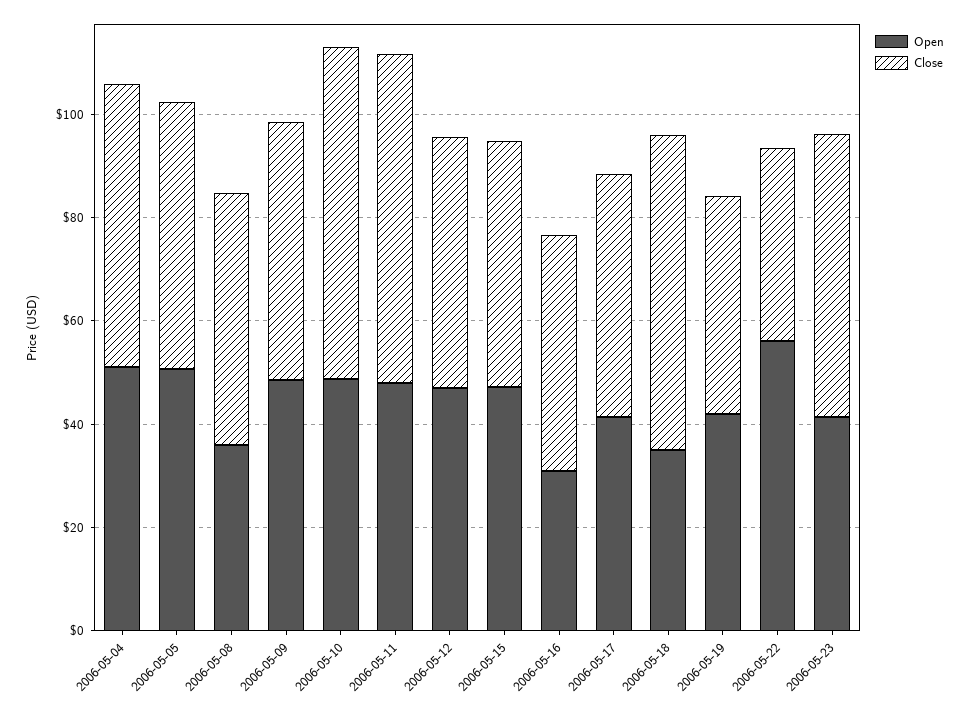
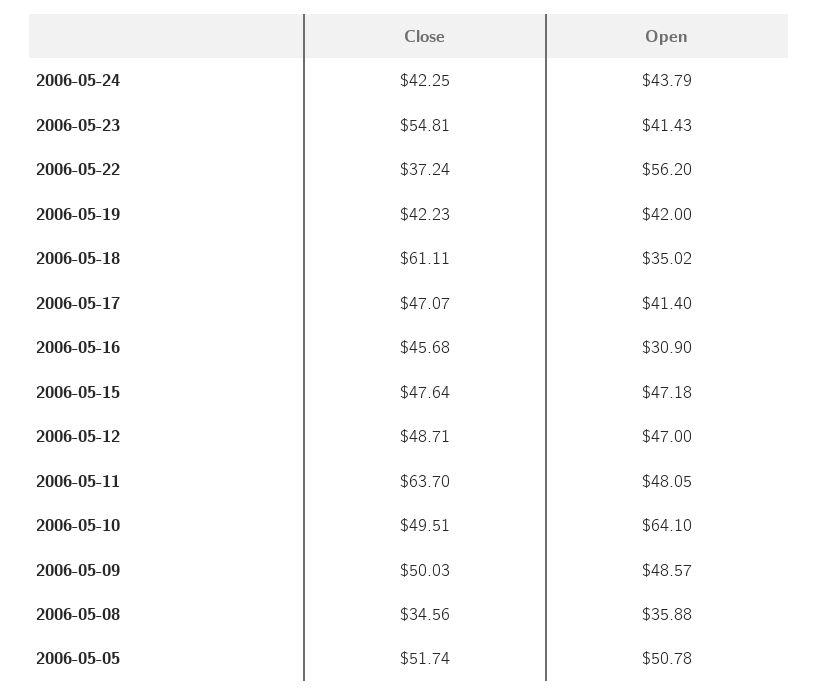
Open, 2006-05-04: 50 -> none
Close, 2006-05-04: 55 -> none
Close, 2006-05-08: 50 -> 34.56
Open, 2006-05-10: 50 -> 64.1
Close, 2006-05-10: 65 -> 49.51
Close, 2006-05-24: none -> 42.25
Open, 2006-05-24: none -> 43.79

